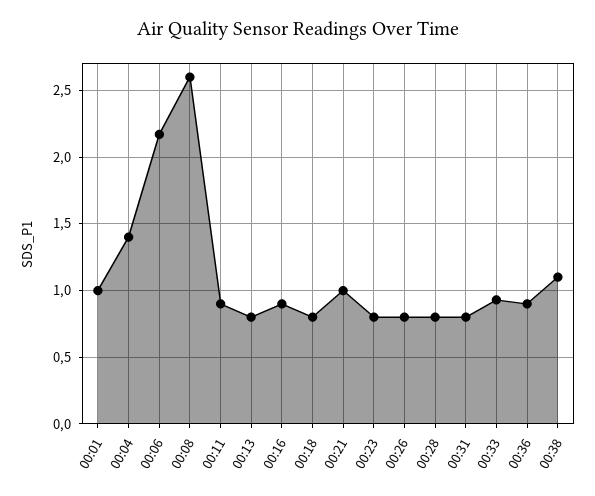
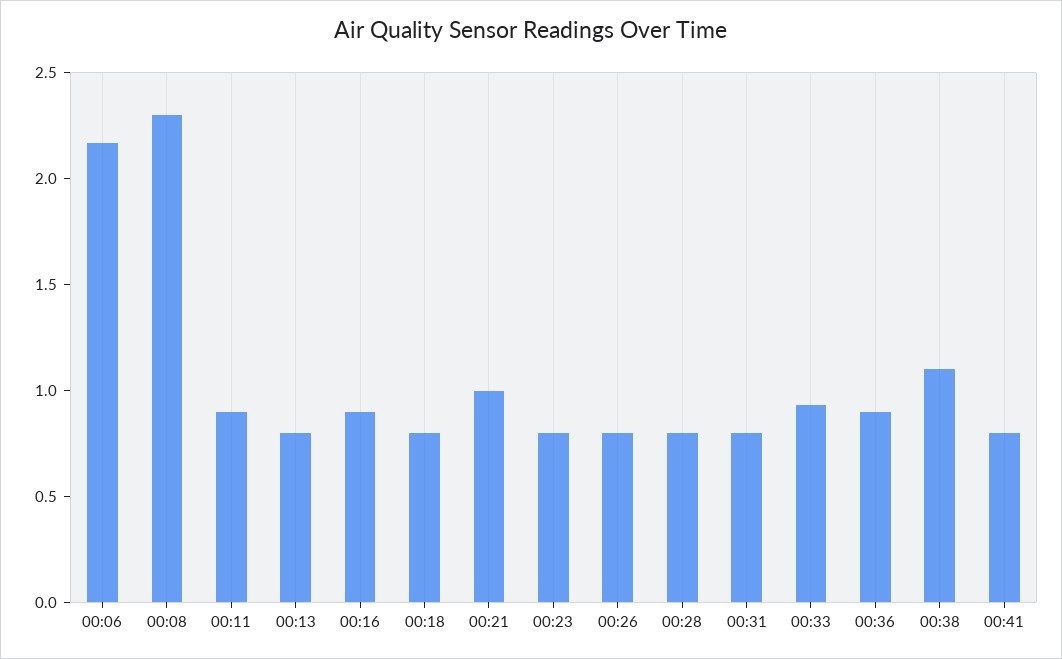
00:01: 1 -> none
00:04: 1.4 -> none
00:08: 2.6 -> 2.3
00:41: none -> 0.8

